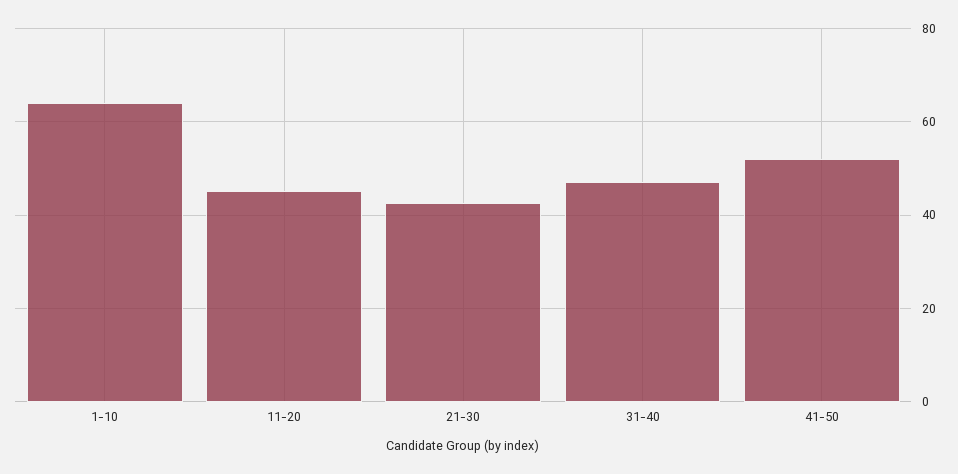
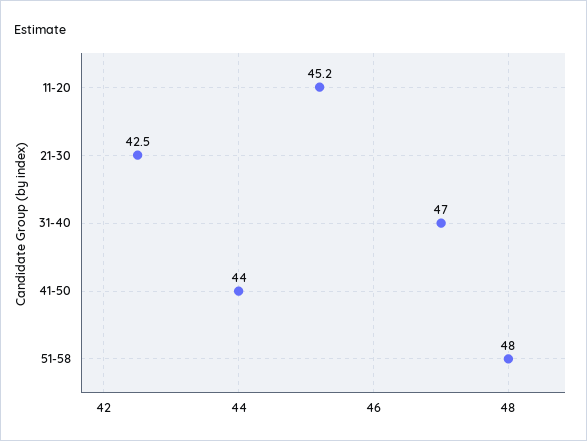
1-10: 64 -> none
41-50: 52 -> 44
51-58: none -> 48

